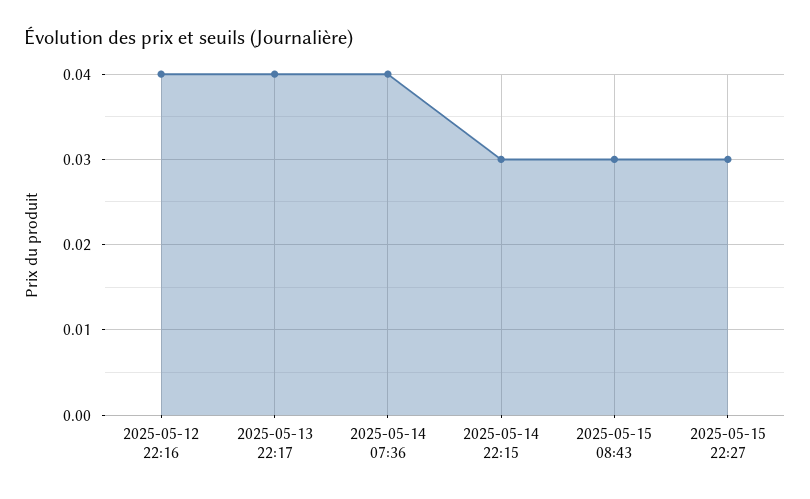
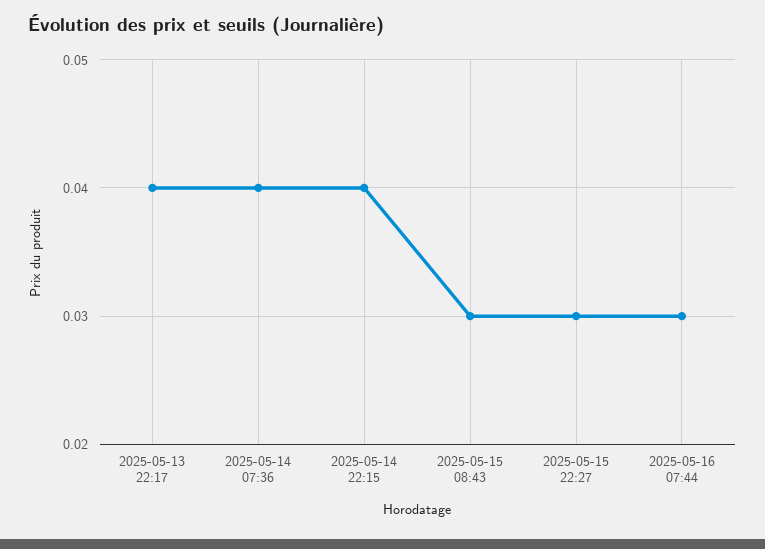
2025-05-12 22:16: 0.04 -> none
2025-05-14 22:15: 0.03 -> 0.04
2025-05-16 07:44: none -> 0.03

